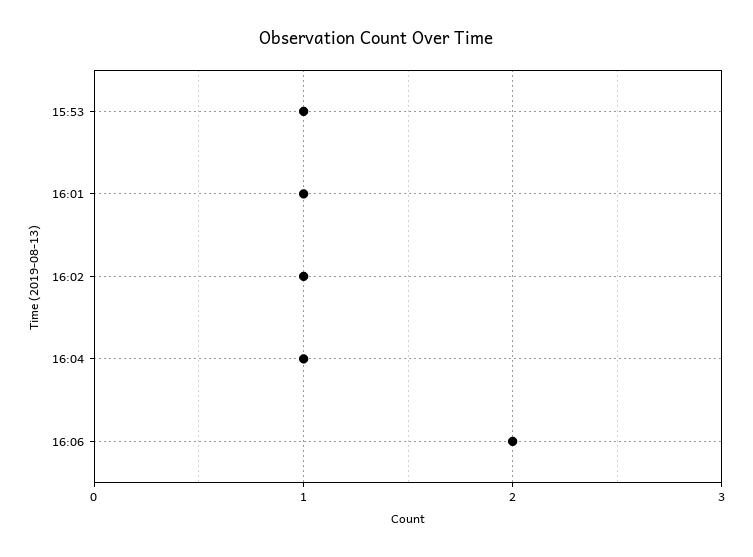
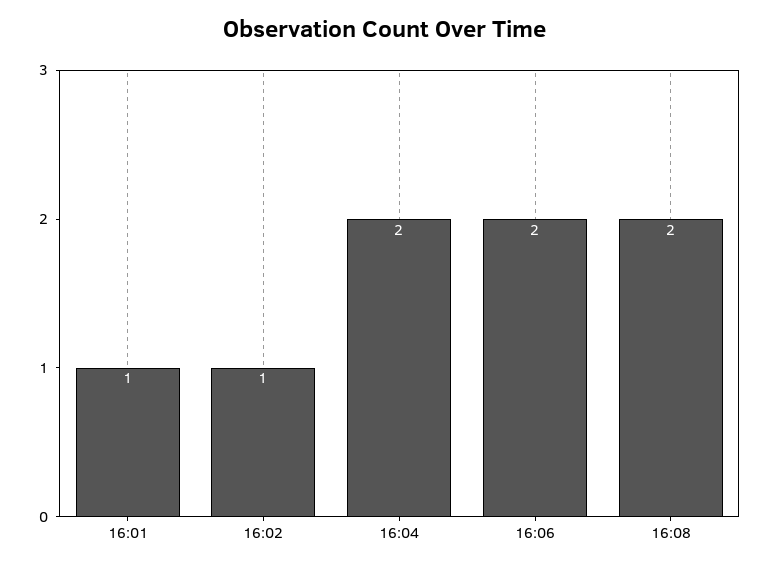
15:53: 1 -> none
16:04: 1 -> 2
16:08: none -> 2

